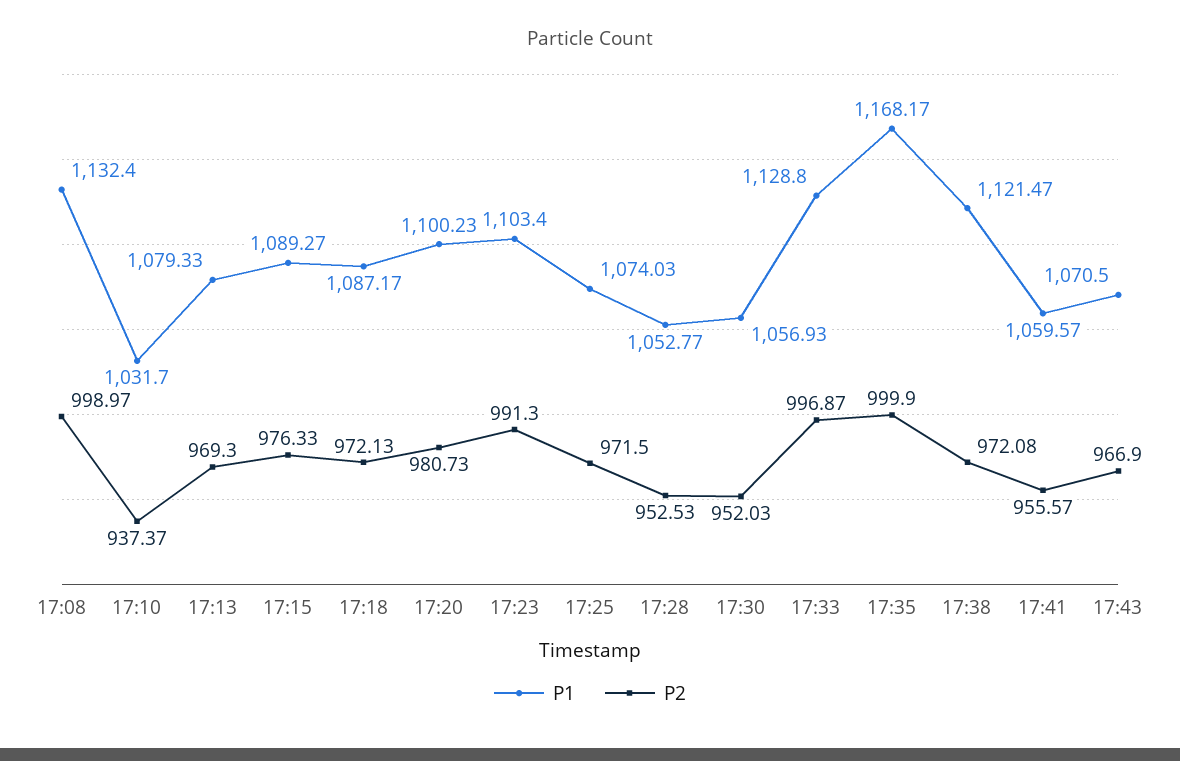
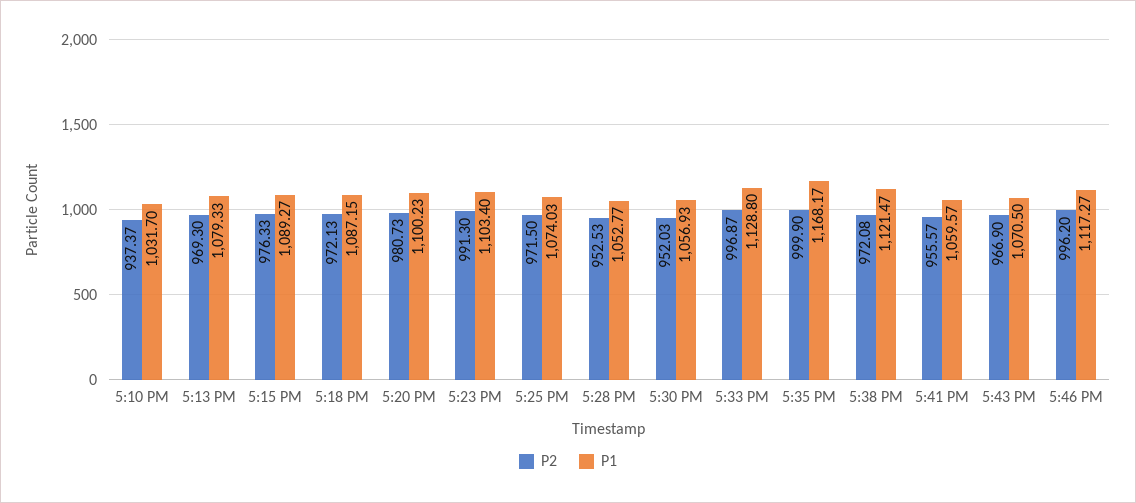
P1, 17:08: 1132.4 -> none
P2, 17:08: 998.97 -> none
P1, 17:18: 1087.17 -> 1087.15
P2, 5:46 PM: none -> 996.2
P1, 5:46 PM: none -> 1117.27

